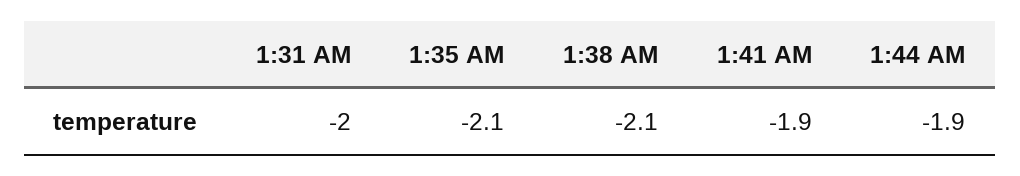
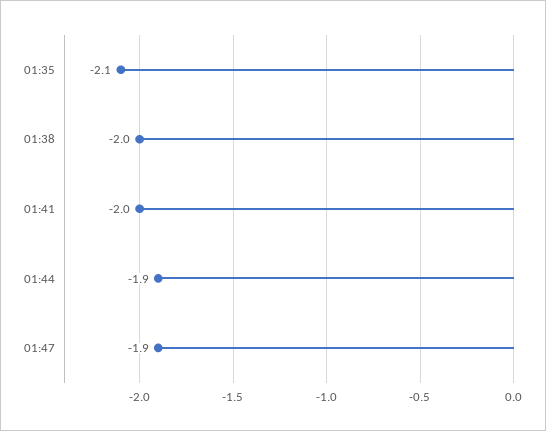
1:31 AM: -2 -> none
1:38 AM: -2.1 -> -2
1:41 AM: -1.9 -> -2
01:47: none -> -1.9

